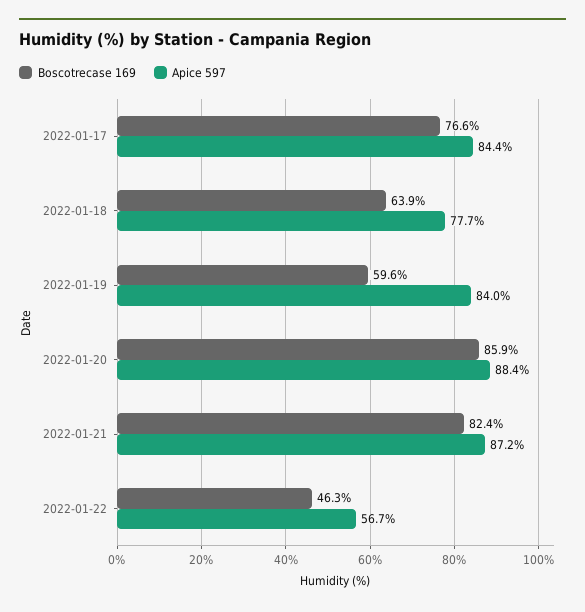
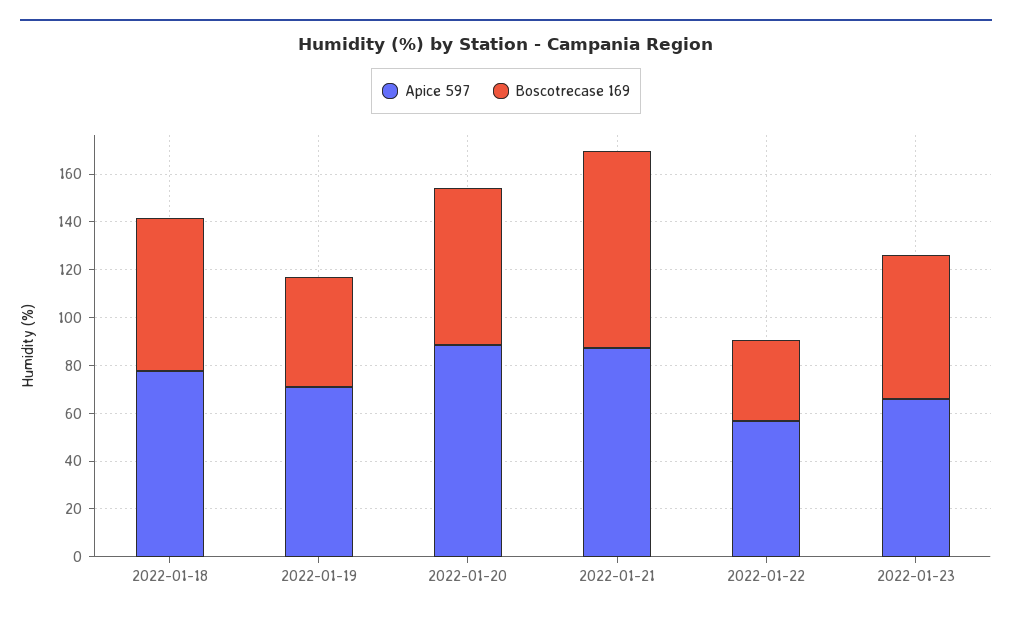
Boscotrecase 169, 2022-01-17: 76.6 -> none
Apice 597, 2022-01-17: 84.4 -> none
Boscotrecase 169, 2022-01-19: 59.6 -> 45
Apice 597, 2022-01-19: 84 -> 70
Boscotrecase 169, 2022-01-20: 85.9 -> 65
Boscotrecase 169, 2022-01-22: 46.3 -> 35
Apice 597, 2022-01-23: none -> 65
Boscotrecase 169, 2022-01-23: none -> 60

